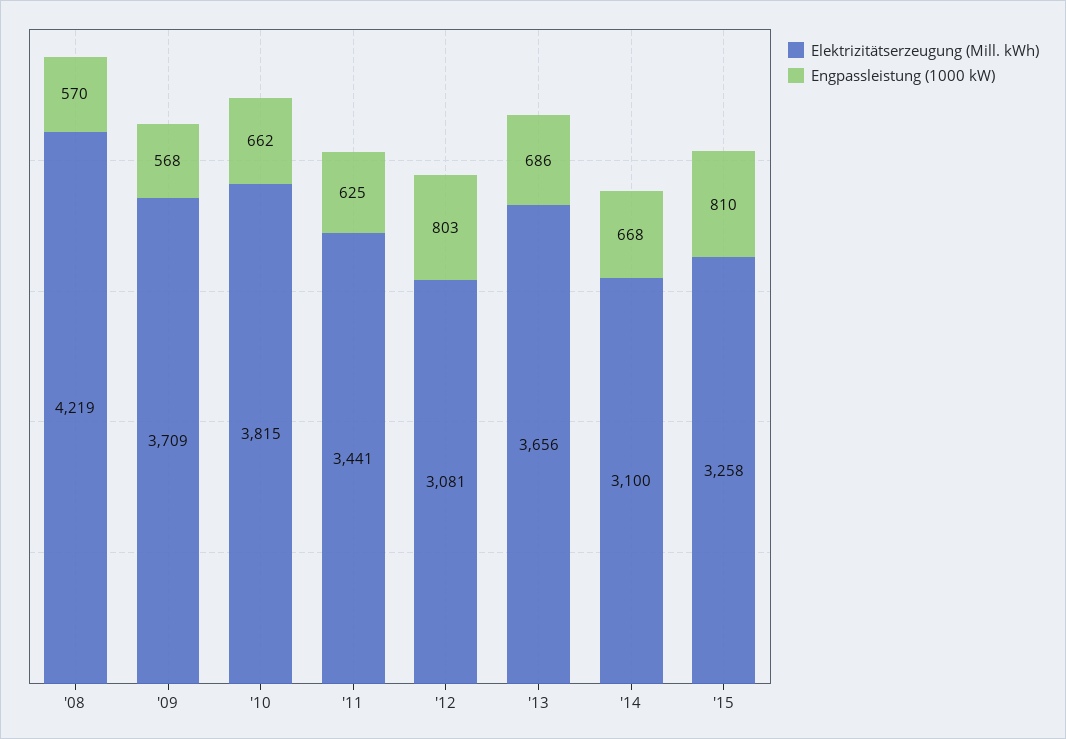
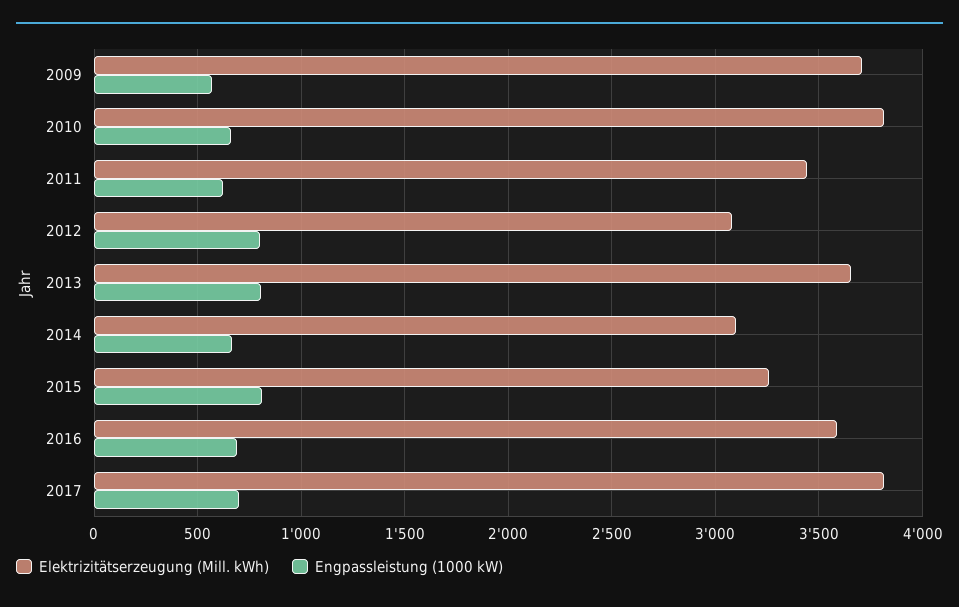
Elektrizitätserzeugung (Mill. kWh), '08: 4219 -> none
Engpassleistung (1000 kW), '08: 570 -> none
Engpassleistung (1000 kW), '13: 686 -> 800
Elektrizitätserzeugung (Mill. kWh), 2016: none -> 3600
Engpassleistung (1000 kW), 2016: none -> 700
Elektrizitätserzeugung (Mill. kWh), 2017: none -> 3800
Engpassleistung (1000 kW), 2017: none -> 700

